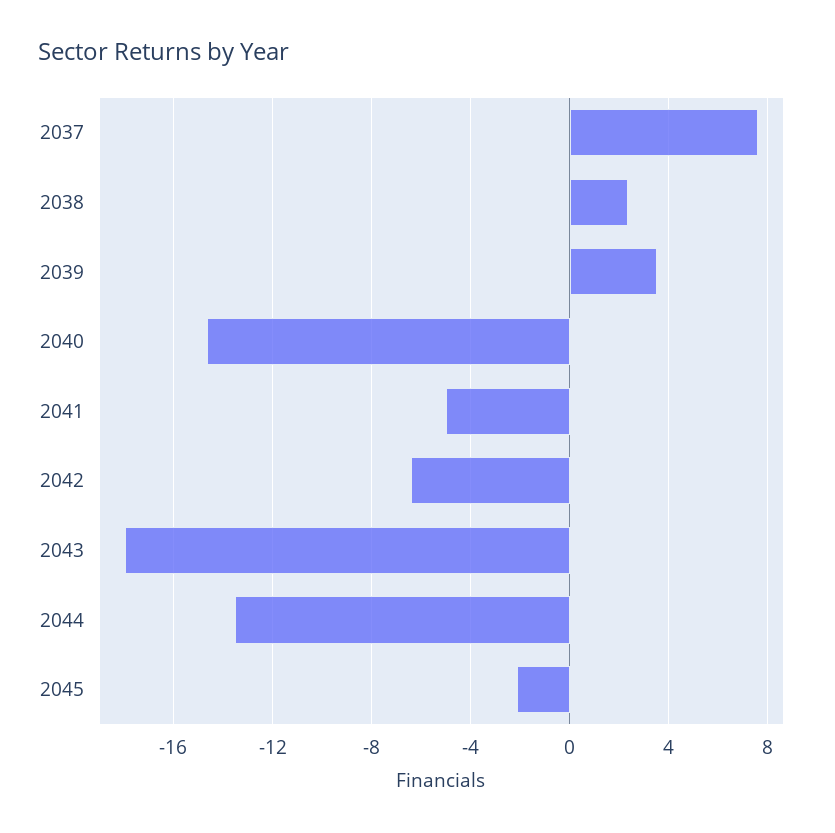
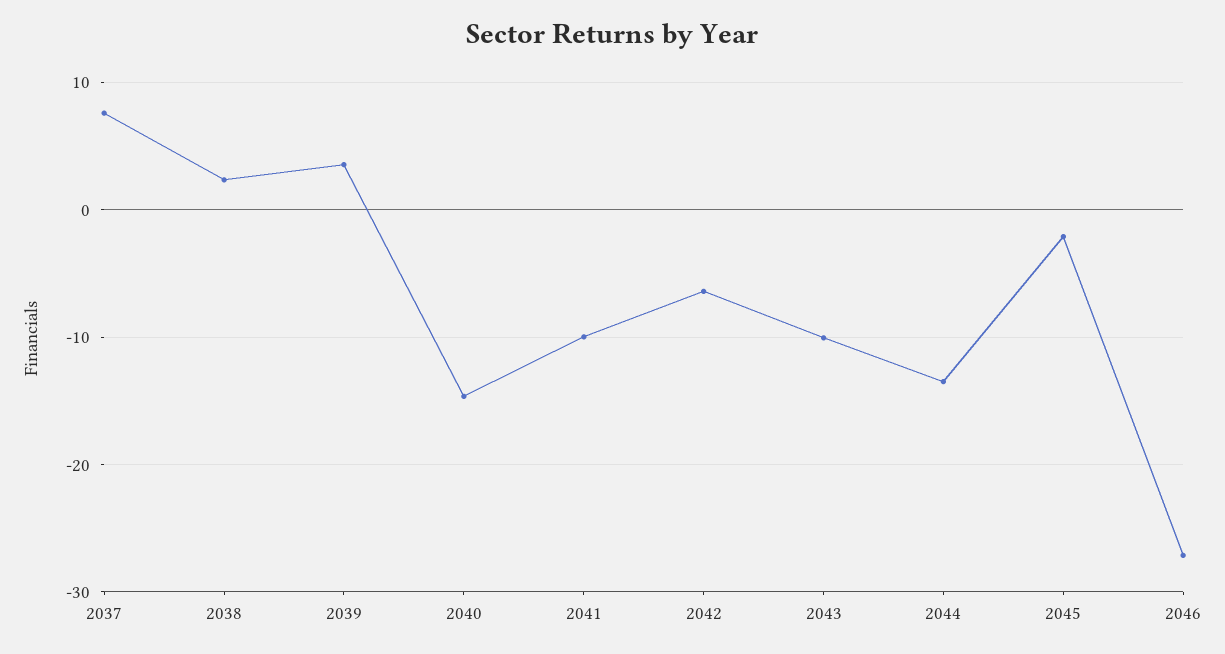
2041: -5 -> -10
2043: -18 -> -10
2046: none -> -27

